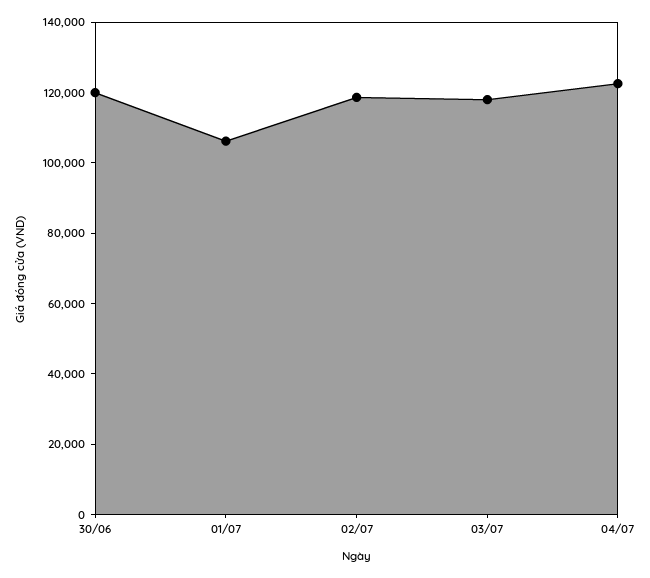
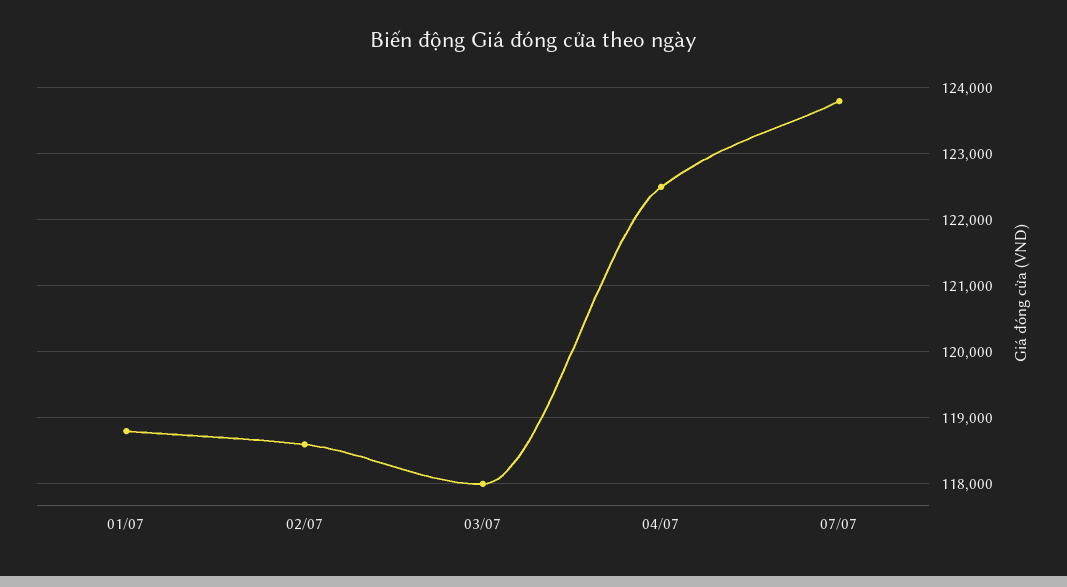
30/06: 120000 -> none
01/07: 105000 -> 118800
07/07: none -> 123800

